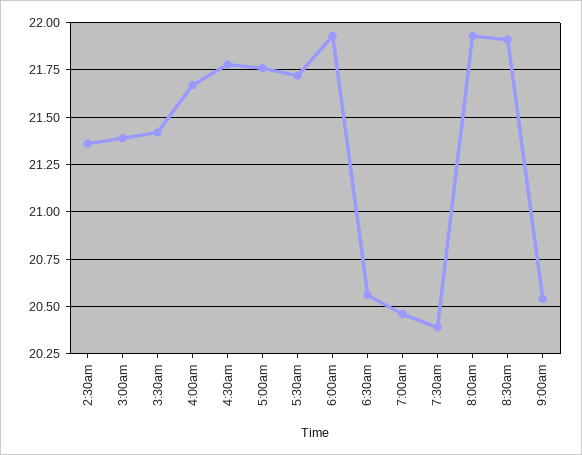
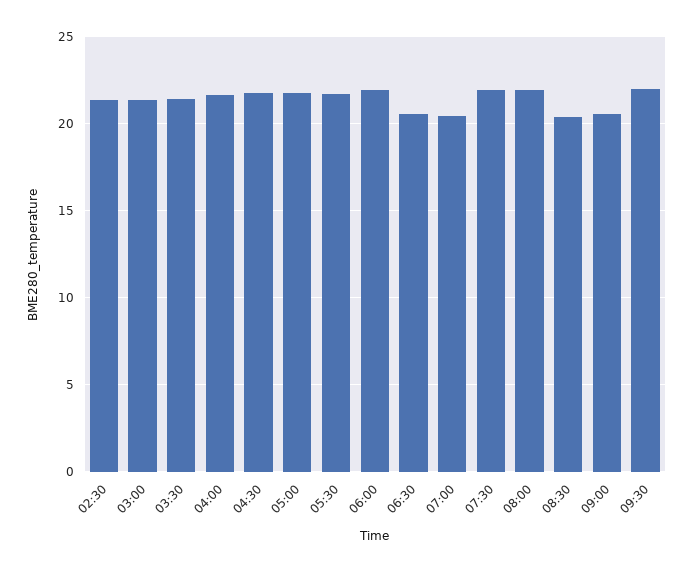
7:30am: 20.4 -> 22
8:30am: 21.9 -> 20.5
09:30: none -> 22

